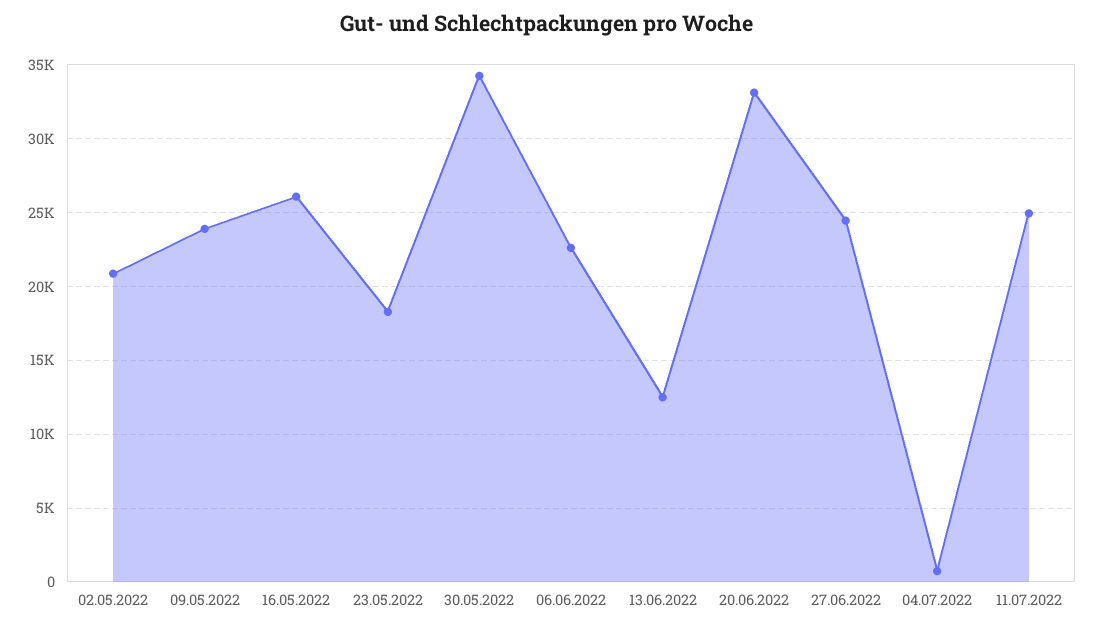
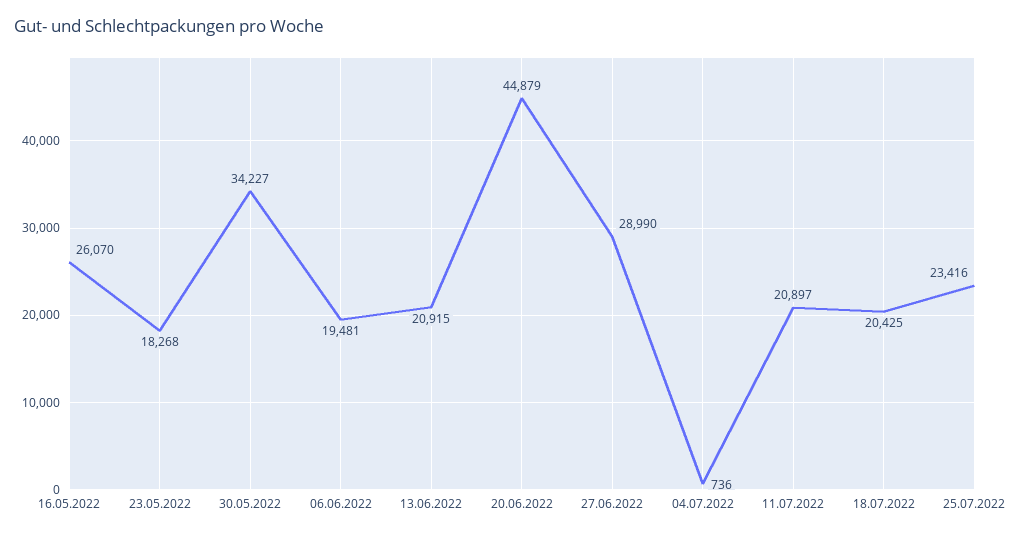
02.05.2022: 21000 -> none
09.05.2022: 24000 -> none
06.06.2022: 22500 -> 19481
13.06.2022: 12500 -> 20915
20.06.2022: 33000 -> 44879
27.06.2022: 24500 -> 28990
11.07.2022: 25000 -> 20897
18.07.2022: none -> 20425
25.07.2022: none -> 23416

